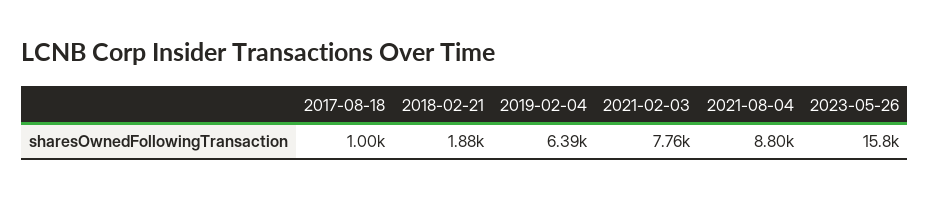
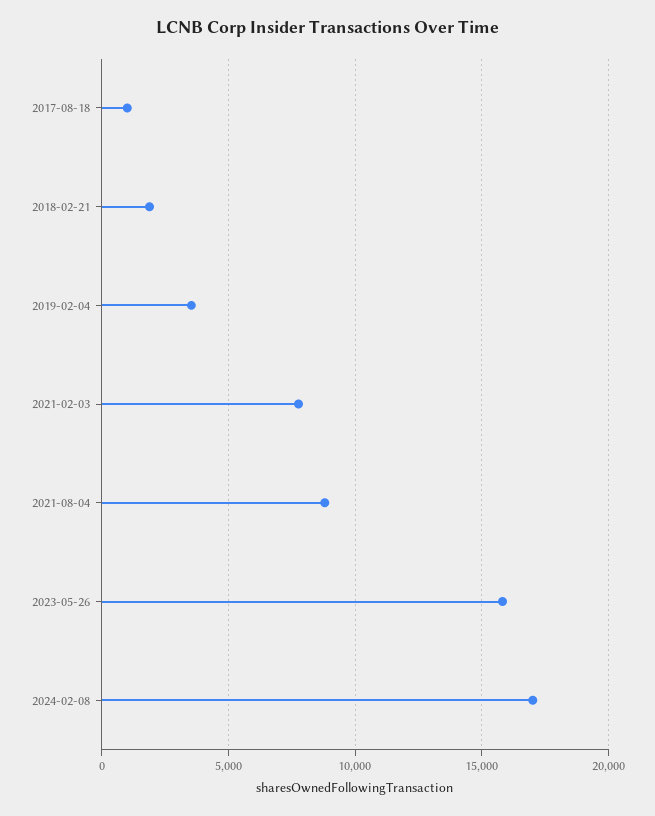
2019-02-04: 6390 -> 3500
2024-02-08: none -> 17000

